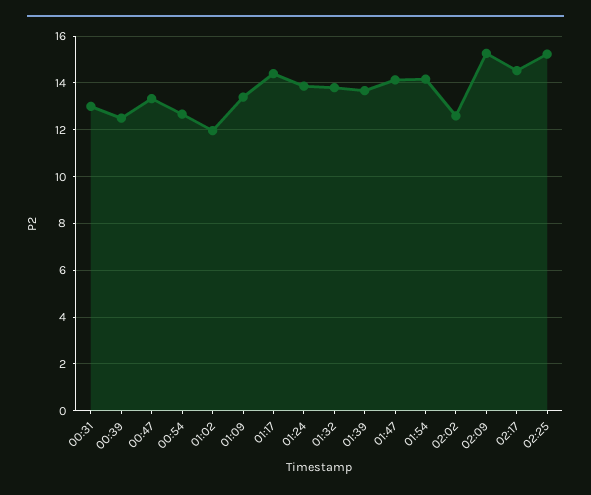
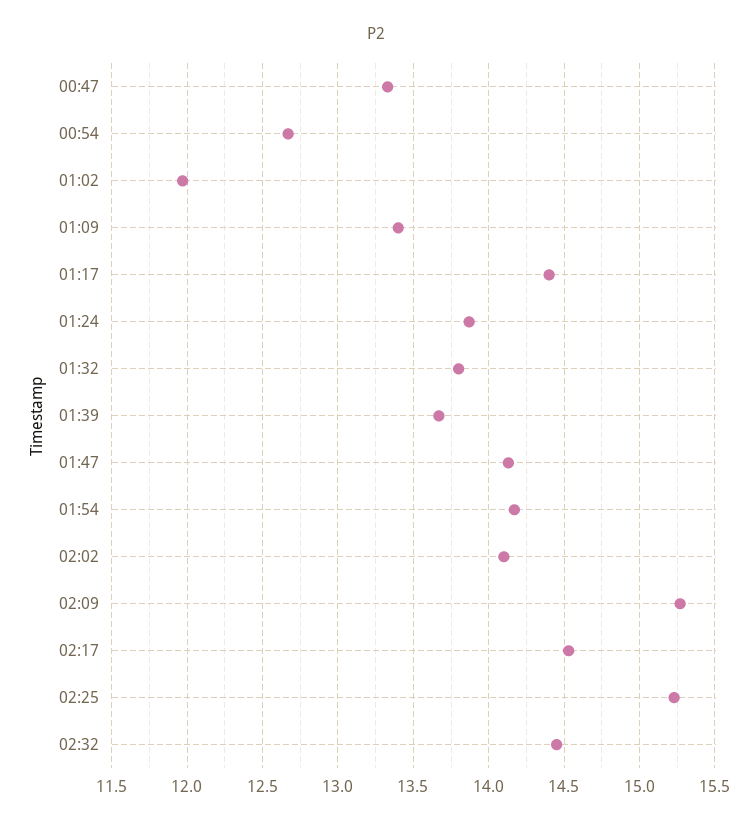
00:31: 13 -> none
00:39: 12.5 -> none
02:02: 12.5 -> 14.1
02:32: none -> 14.45

